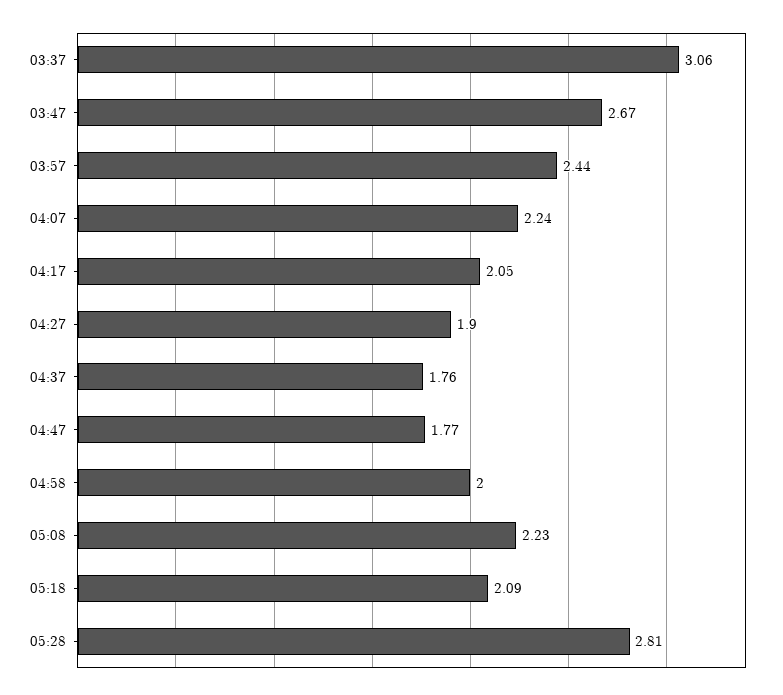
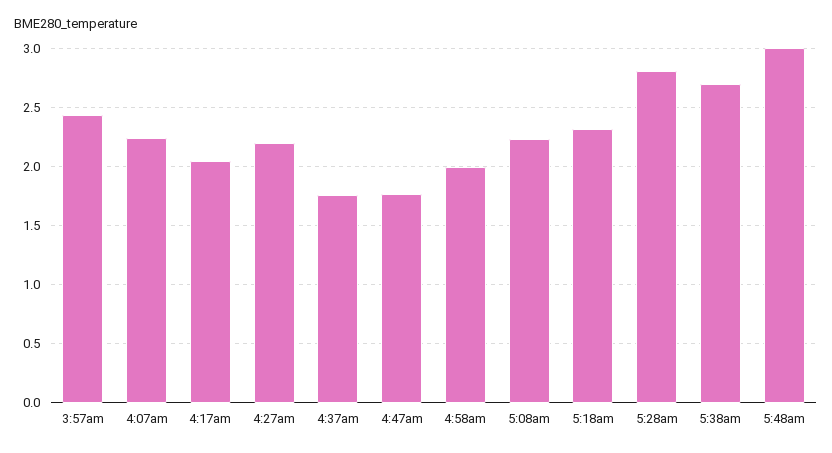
03:37: 3.06 -> none
03:47: 2.67 -> none
04:27: 1.9 -> 2.2
05:18: 2.09 -> 2.3
5:38am: none -> 2.7
5:48am: none -> 3

